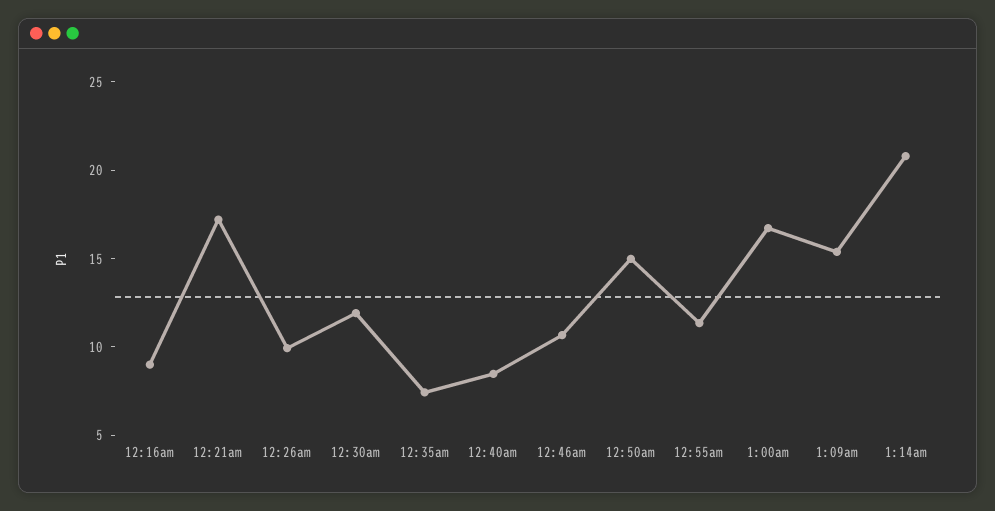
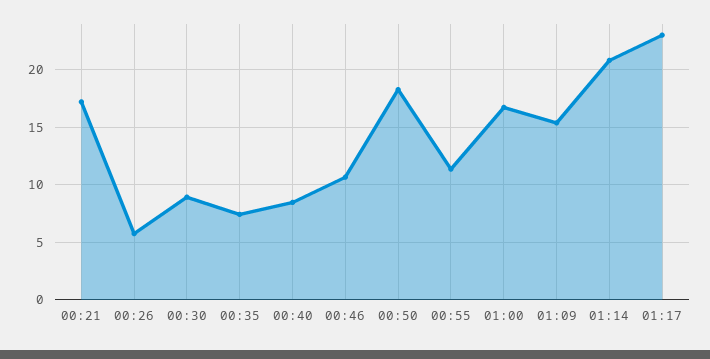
12:16am: 9 -> none
12:26am: 10 -> 6
12:30am: 12 -> 9
12:50am: 15 -> 18
01:17: none -> 23

